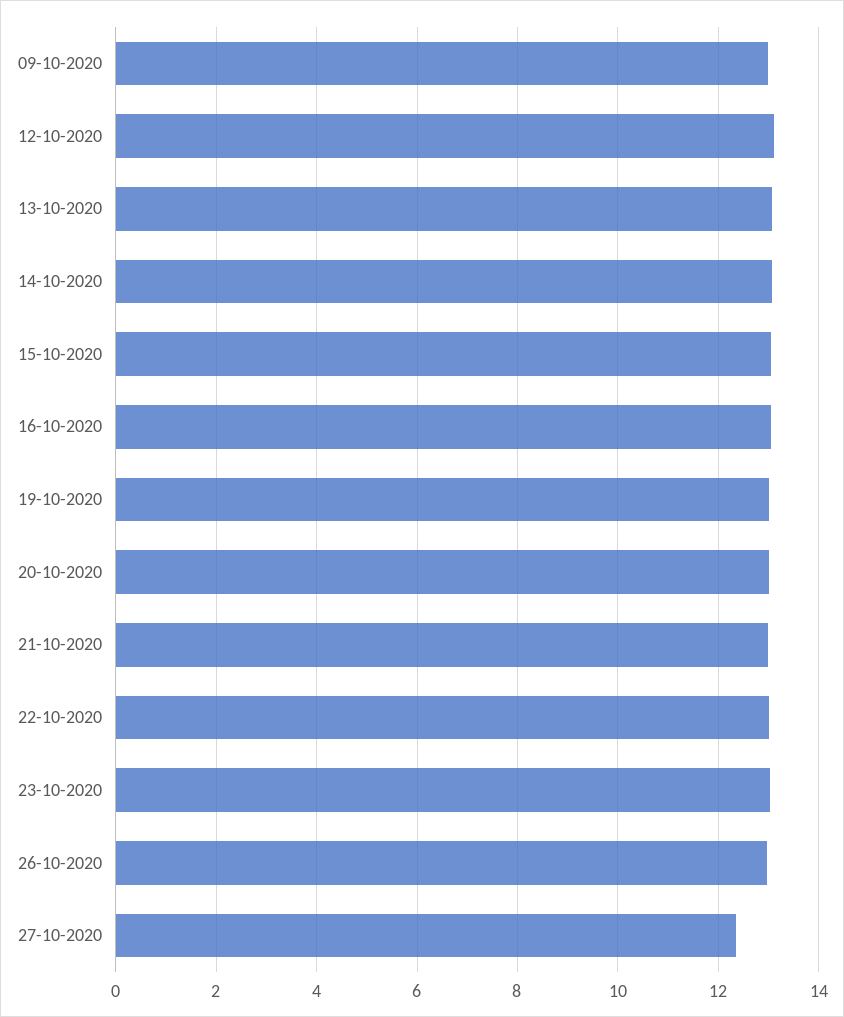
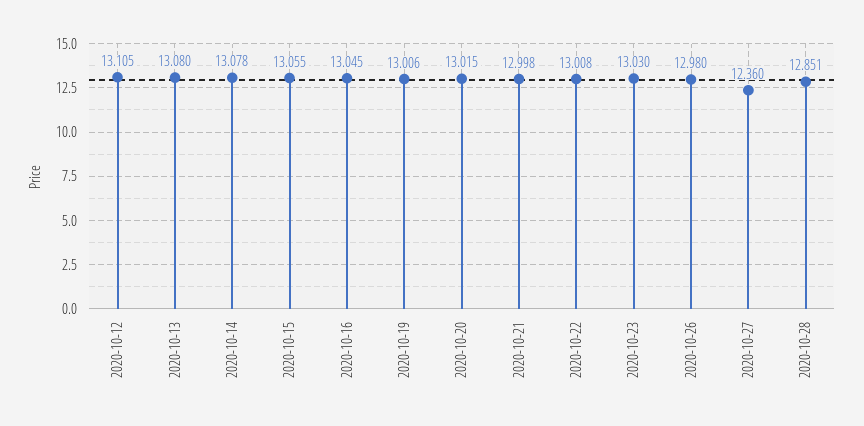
09-10-2020: 13 -> none
2020-10-28: none -> 12.851

